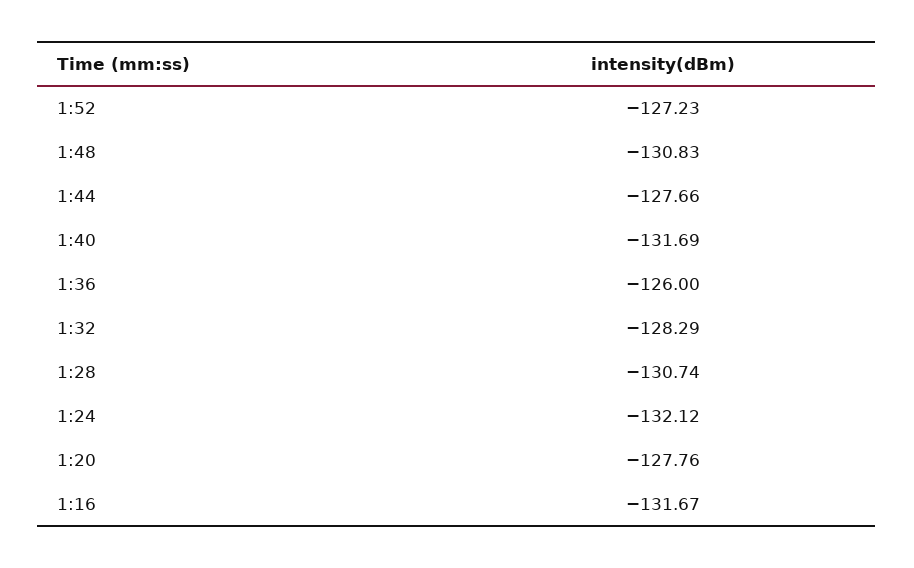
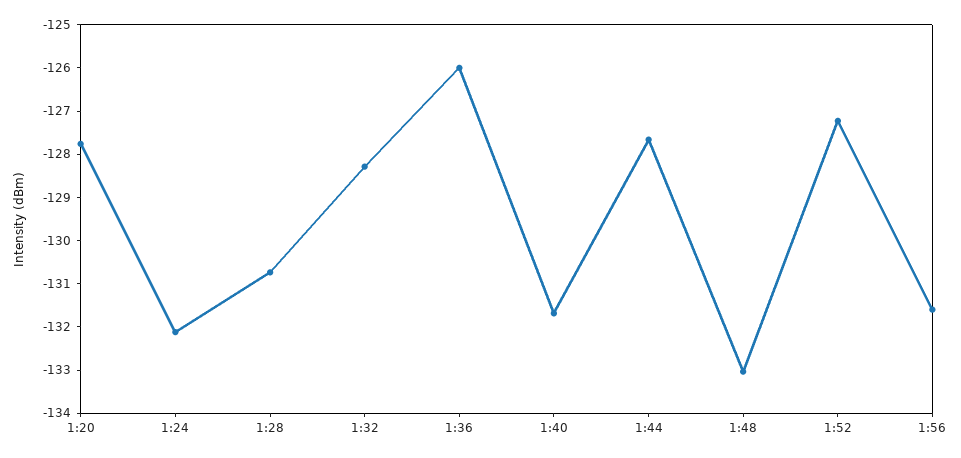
1:48: -130.83 -> -133
1:16: -131.67 -> none
1:56: none -> -131.6

